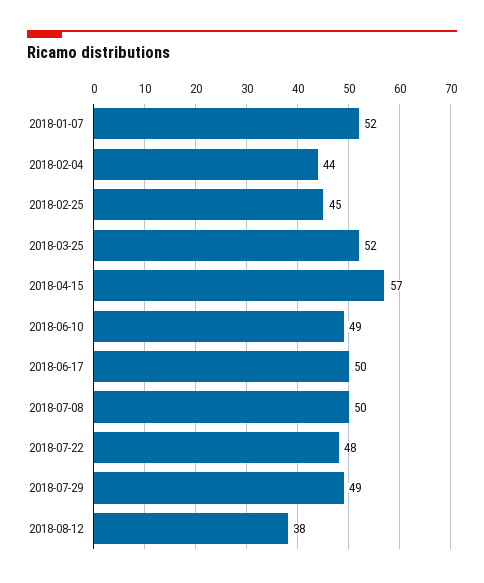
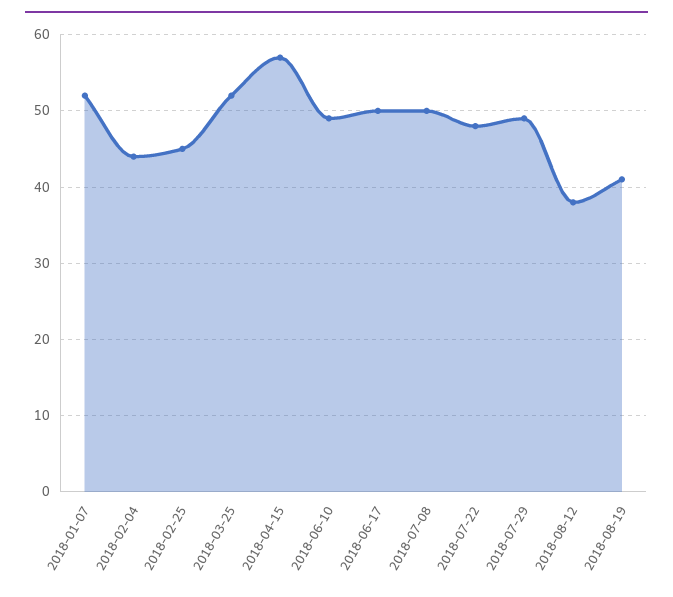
2018-08-19: none -> 41

